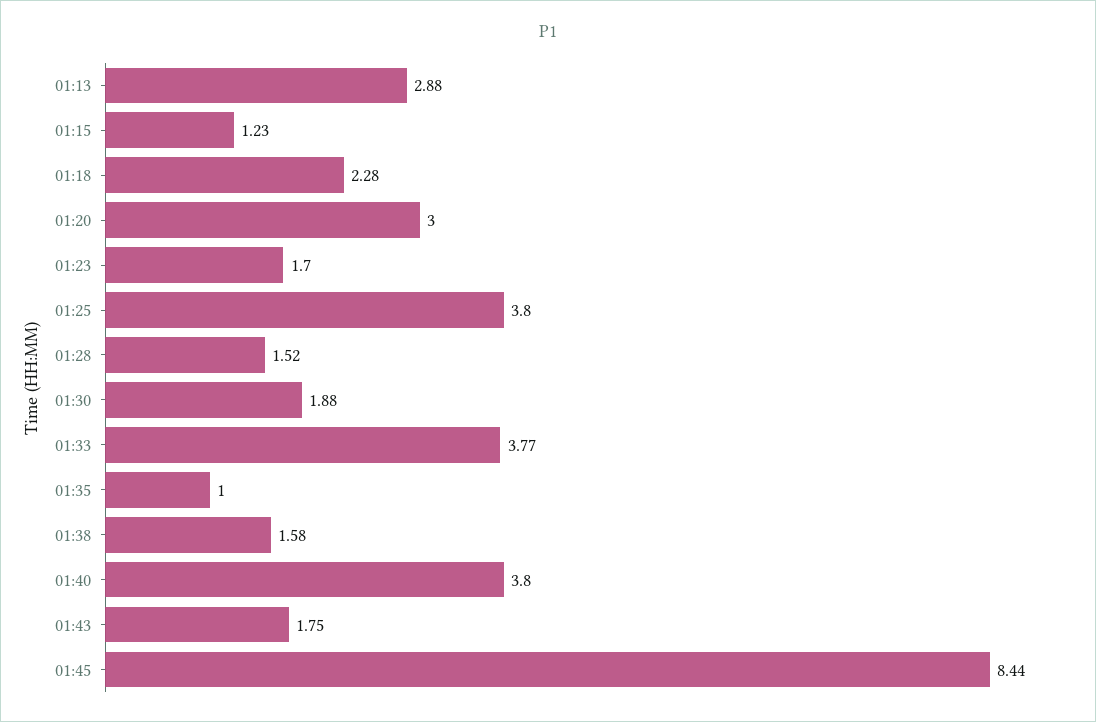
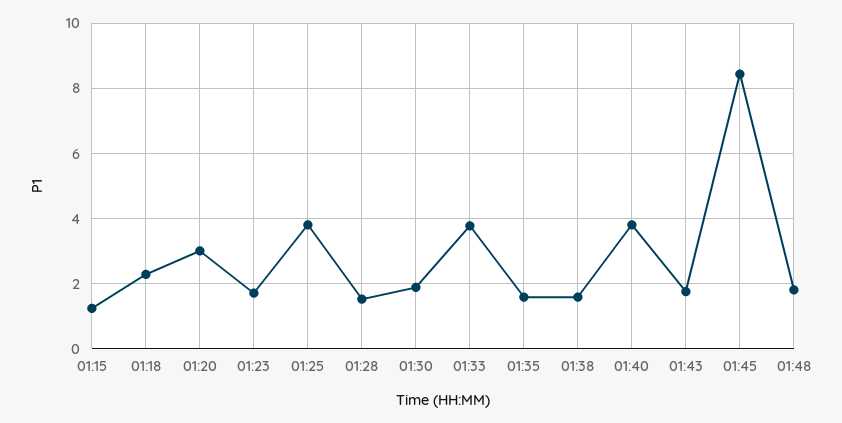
01:13: 2.88 -> none
01:35: 1 -> 1.6
01:48: none -> 1.8

